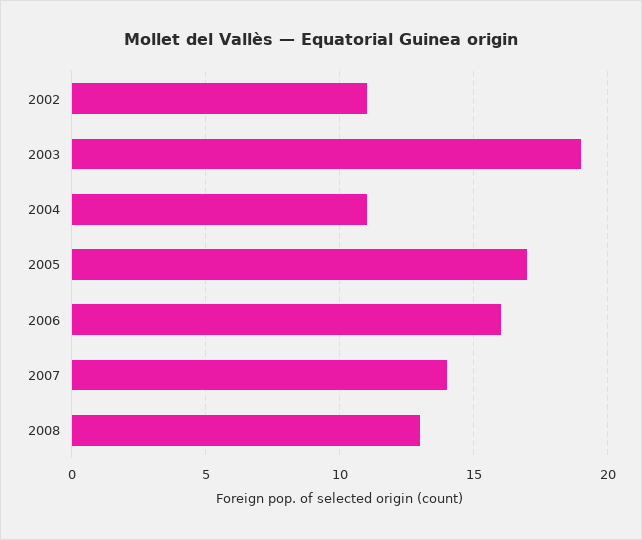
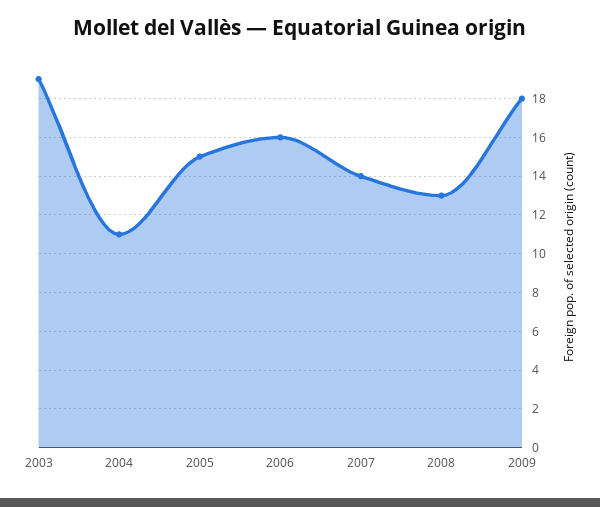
2002: 11 -> none
2005: 17 -> 15
2009: none -> 18

